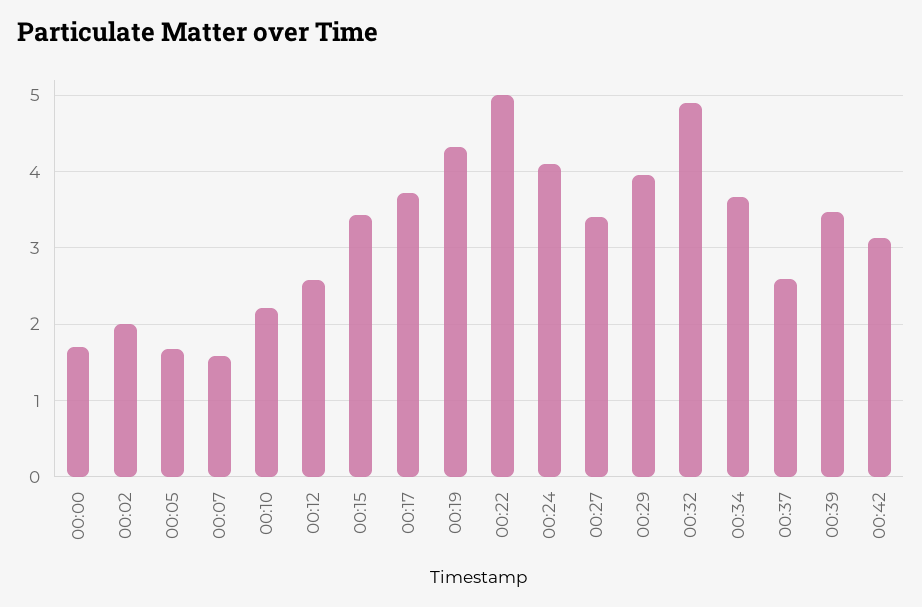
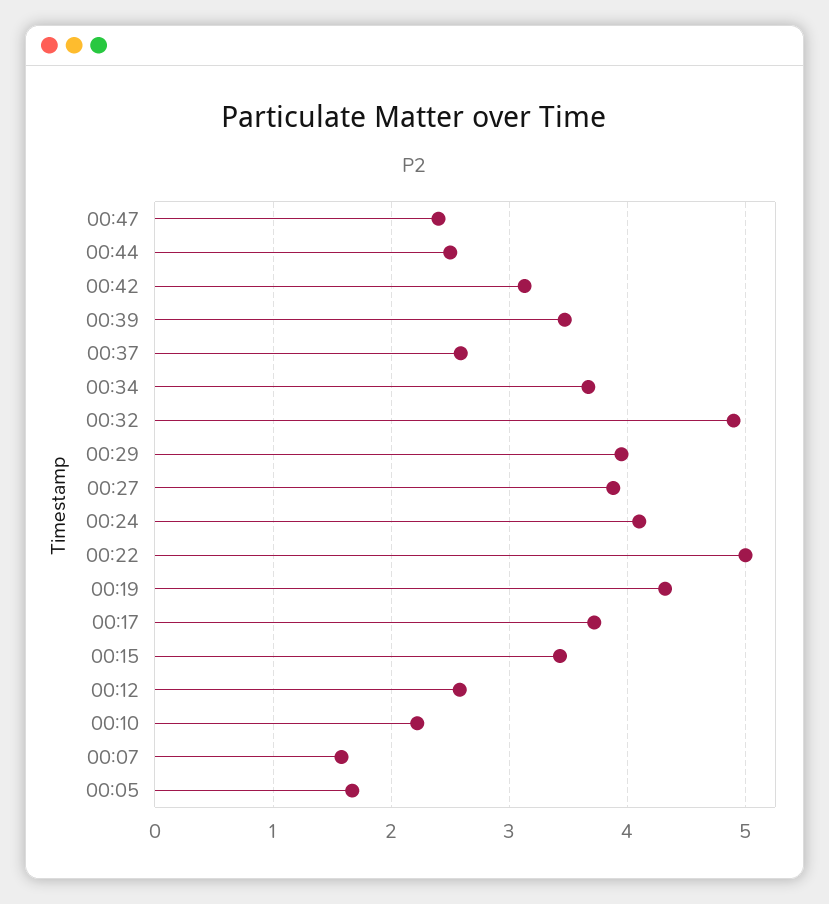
00:00: 1.7 -> none
00:02: 2 -> none
00:27: 3.4 -> 3.9
00:47: none -> 2.4
00:44: none -> 2.5

